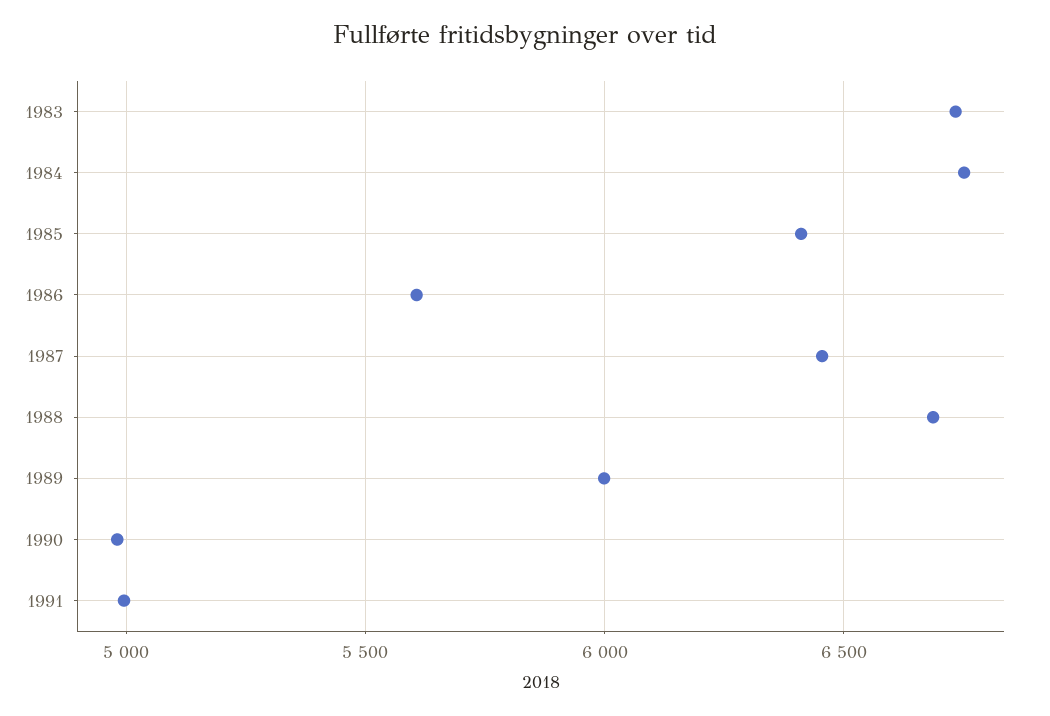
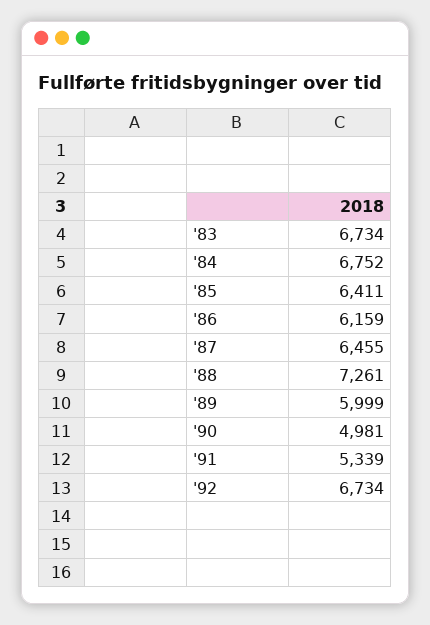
1986: 5600 -> 6159
1988: 6700 -> 7261
1991: 5000 -> 5339
'92: none -> 6734

